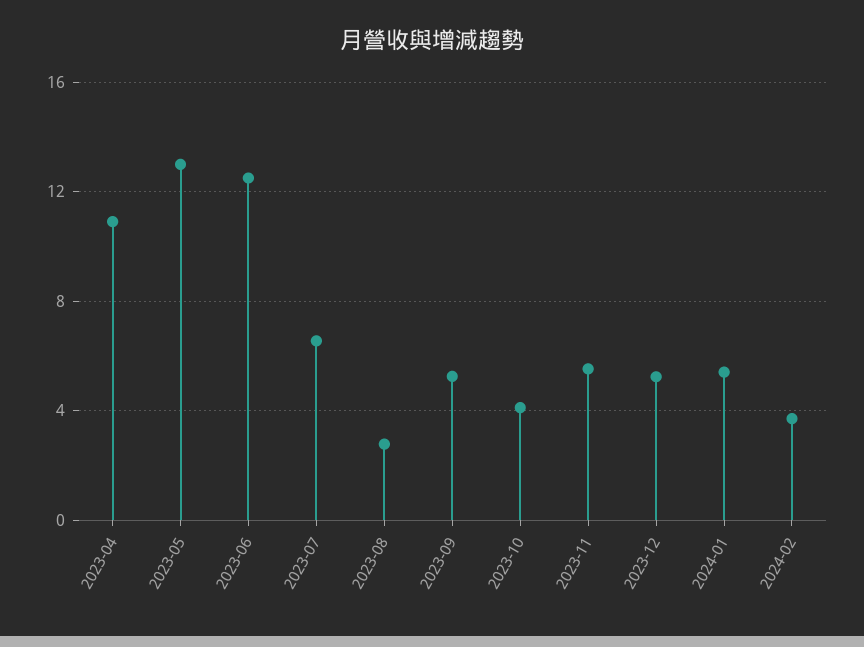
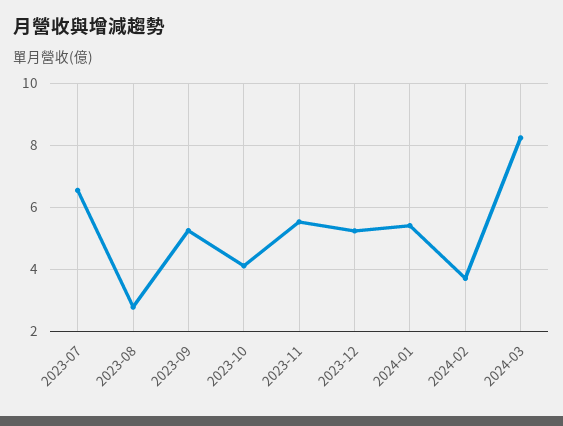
2023-04: 11 -> none
2023-05: 13 -> none
2023-06: 12.5 -> none
2024-03: none -> 8.2

